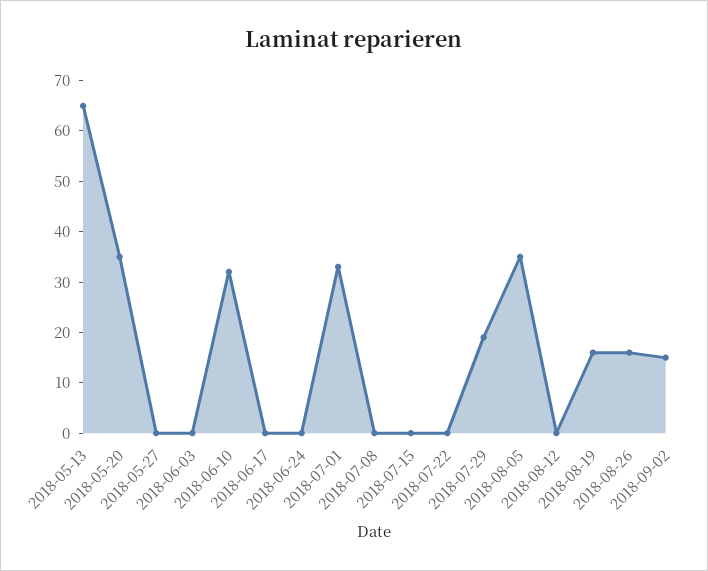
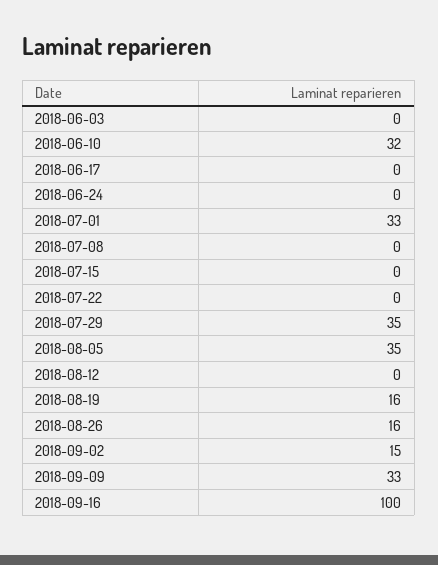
2018-05-13: 65 -> none
2018-05-20: 35 -> none
2018-05-27: 0 -> none
2018-07-29: 20 -> 35
2018-09-09: none -> 33
2018-09-16: none -> 100

